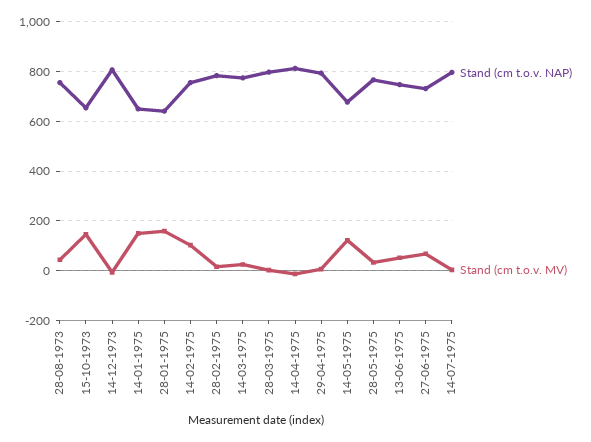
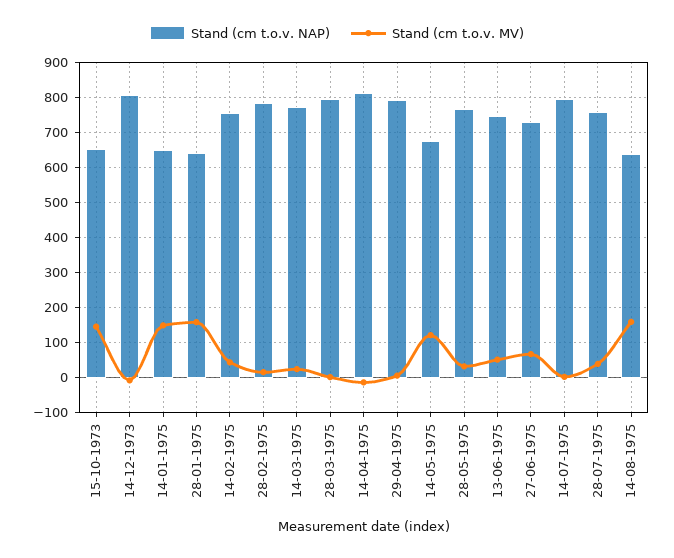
Stand (cm t.o.v. NAP), 28-08-1973: 750 -> none
Stand (cm t.o.v. MV), 28-08-1973: 50 -> none
Stand (cm t.o.v. MV), 14-02-1975: 100 -> 40
Stand (cm t.o.v. NAP), 28-07-1975: none -> 760
Stand (cm t.o.v. MV), 28-07-1975: none -> 40
Stand (cm t.o.v. NAP), 14-08-1975: none -> 640
Stand (cm t.o.v. MV), 14-08-1975: none -> 160

